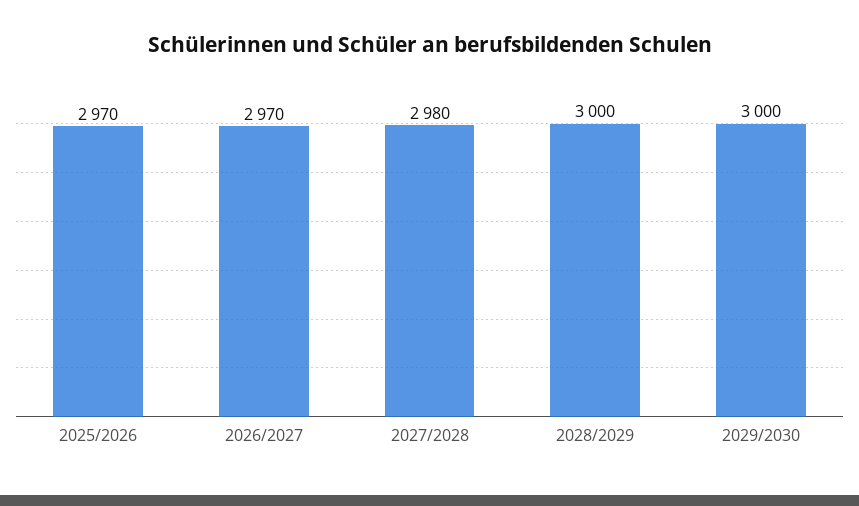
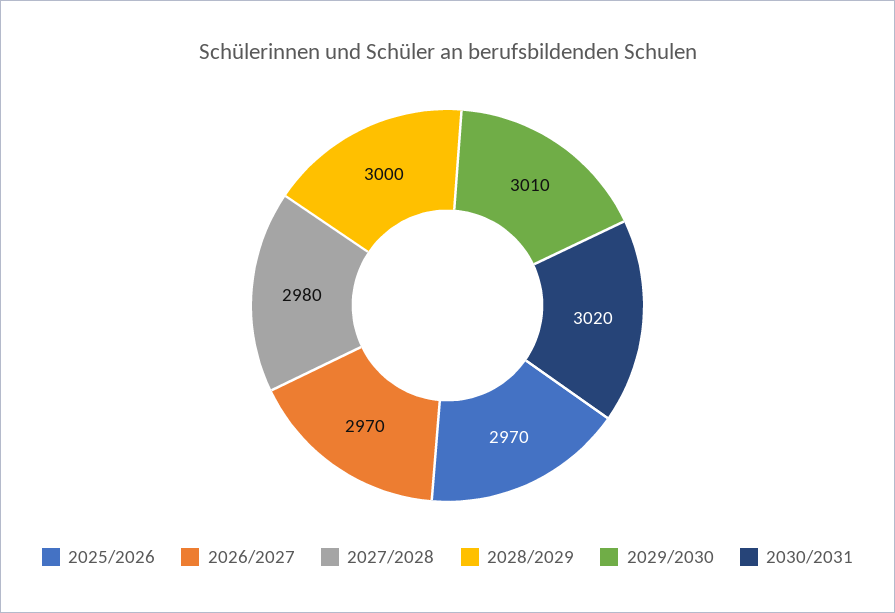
2029/2030: 3000 -> 3010
2030/2031: none -> 3020

